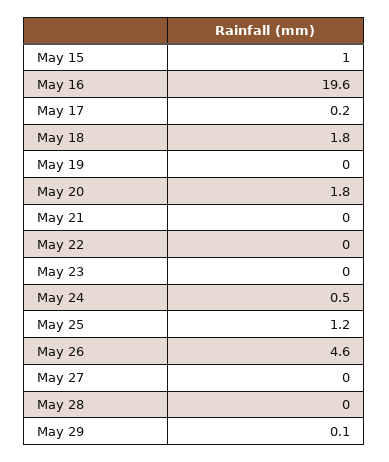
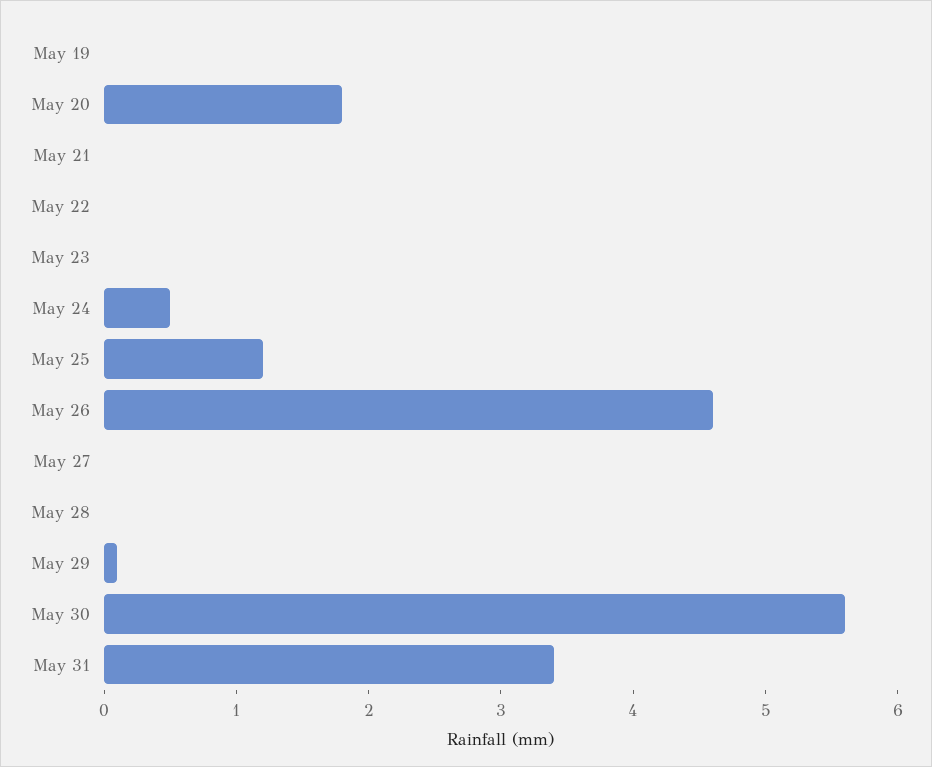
May 15: 1 -> none
May 16: 19.6 -> none
May 17: 0.2 -> none
May 18: 1.8 -> none
May 30: none -> 5.6
May 31: none -> 3.4

